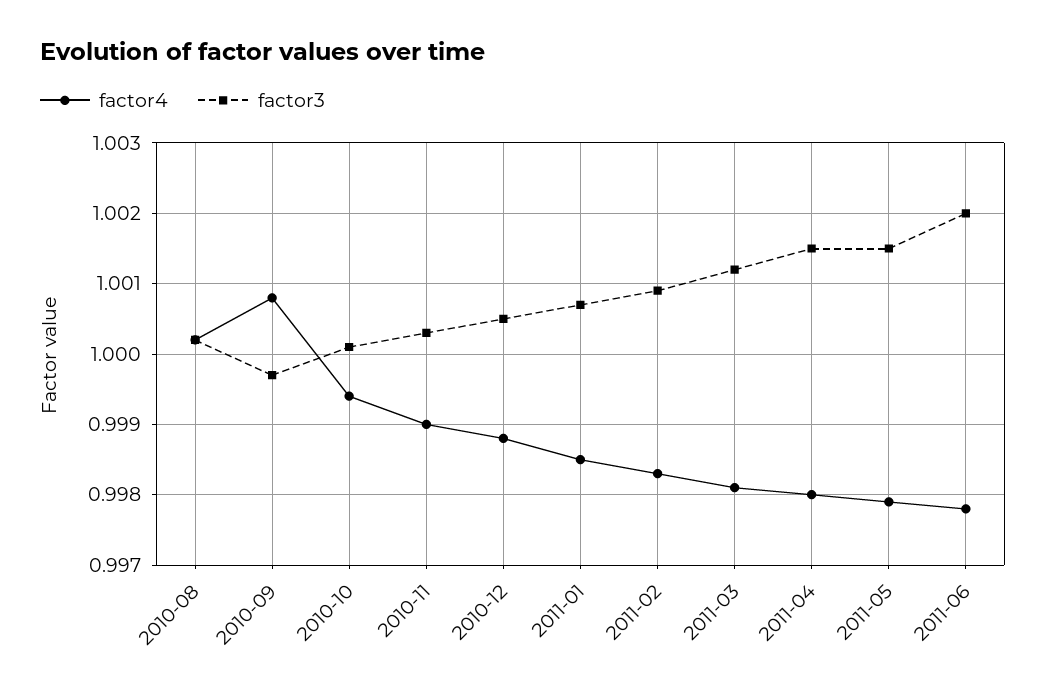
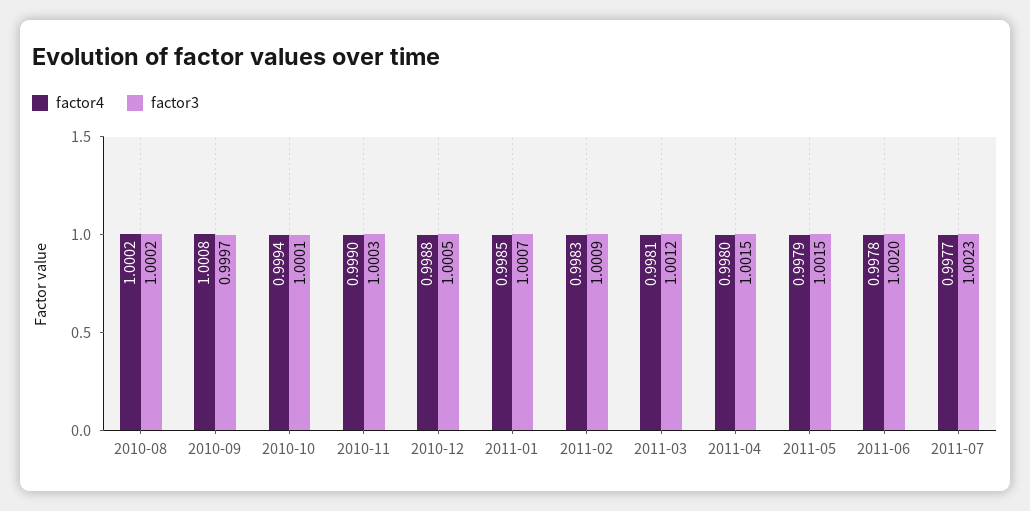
factor4, 2011-07: none -> 0.9977
factor3, 2011-07: none -> 1.0023

